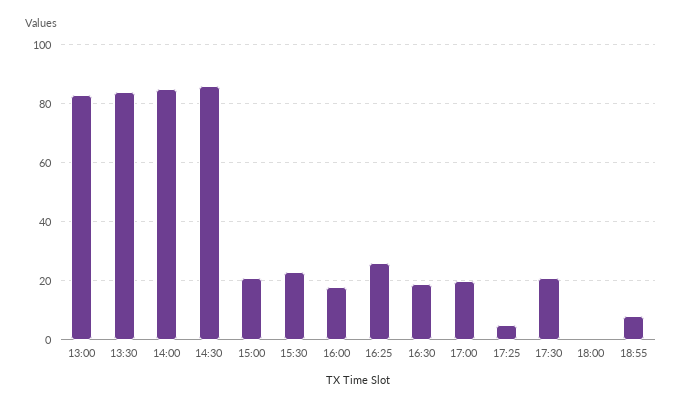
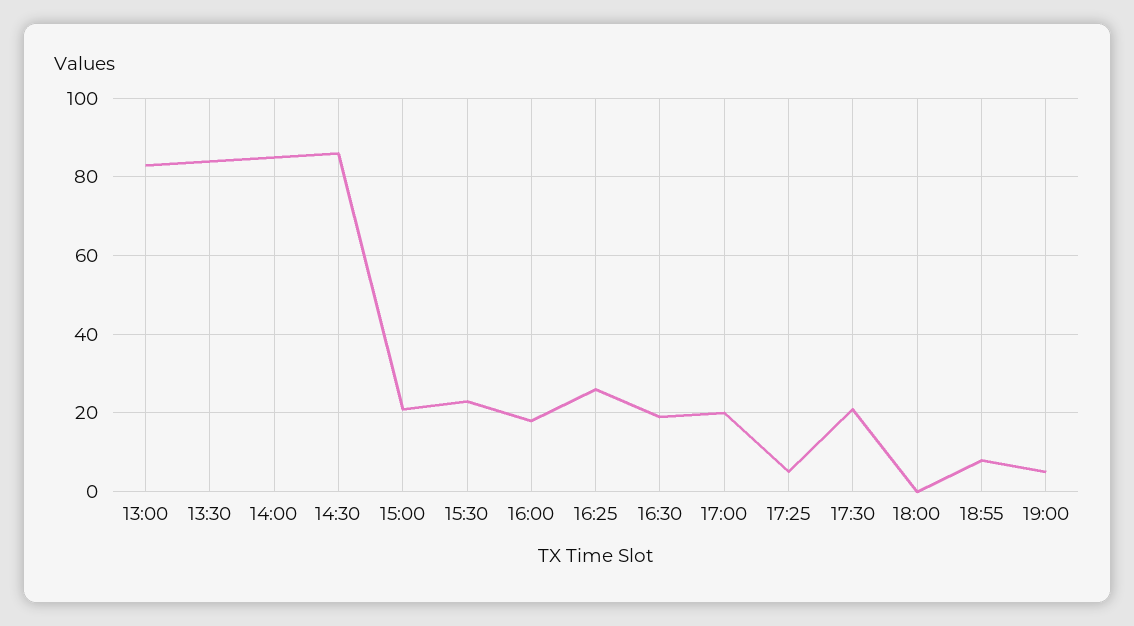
19:00: none -> 5

